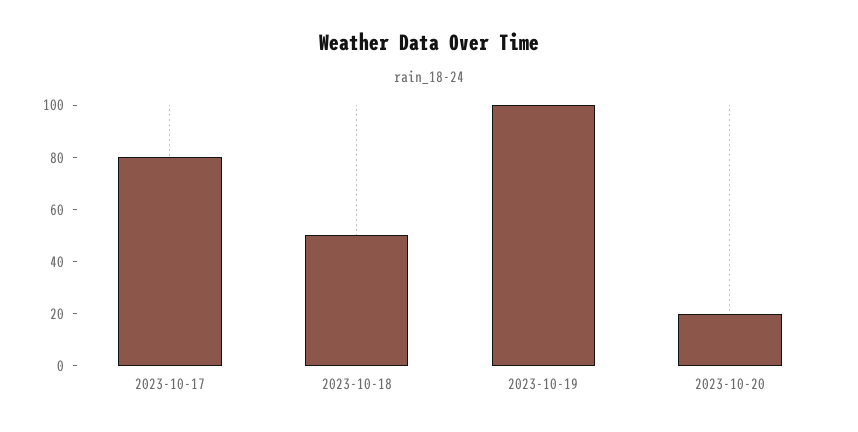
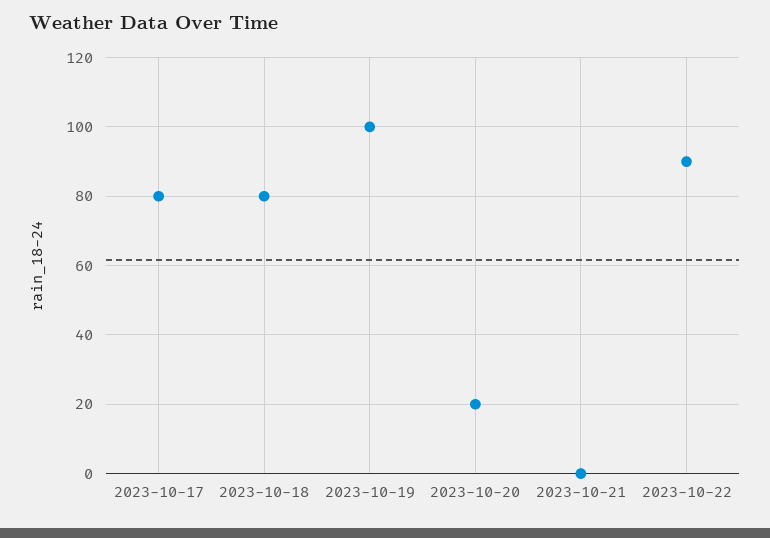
2023-10-18: 50 -> 80
2023-10-21: none -> 0
2023-10-22: none -> 90

